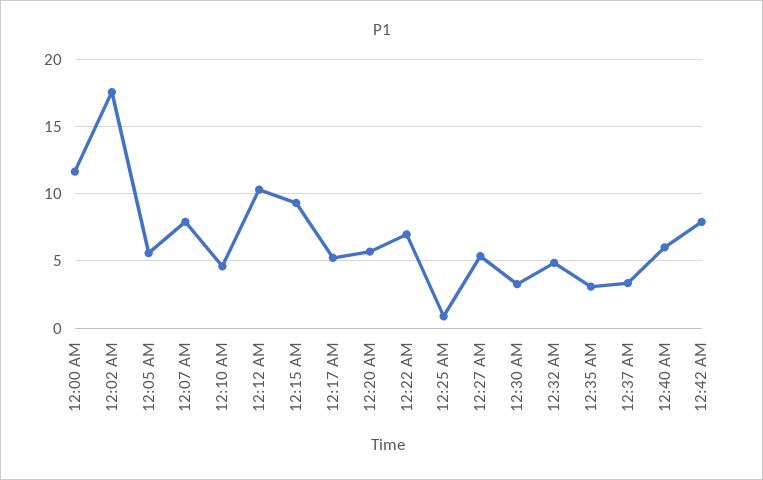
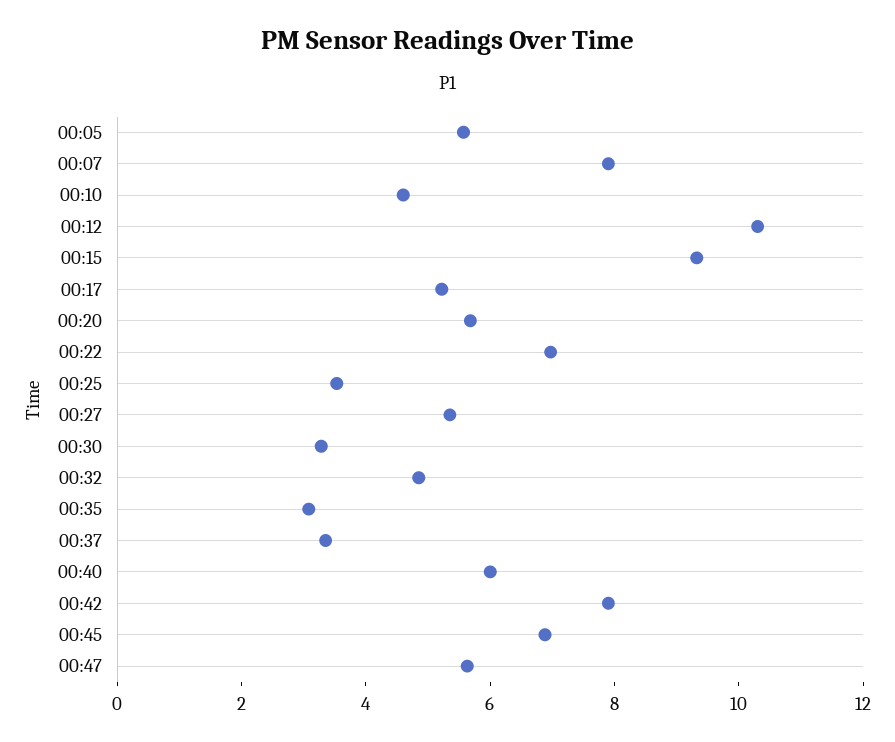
12:00 AM: 11.5 -> none
12:02 AM: 17.5 -> none
12:25 AM: 1 -> 3.5
00:45: none -> 7
00:47: none -> 5.5

